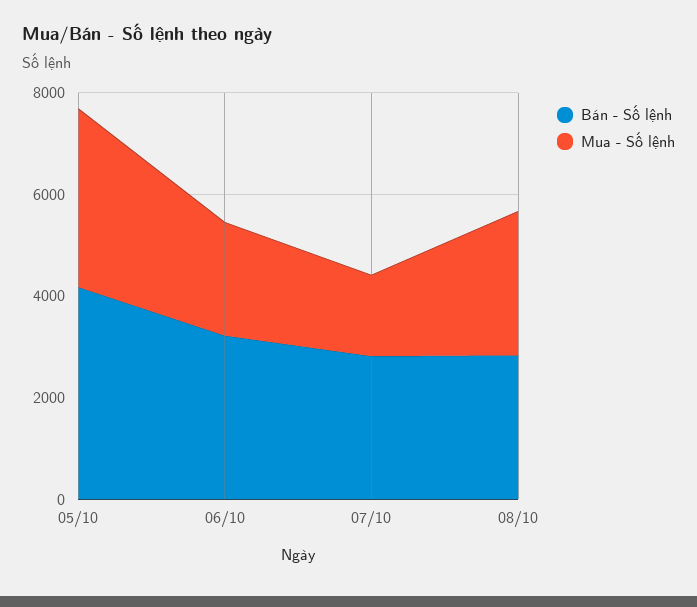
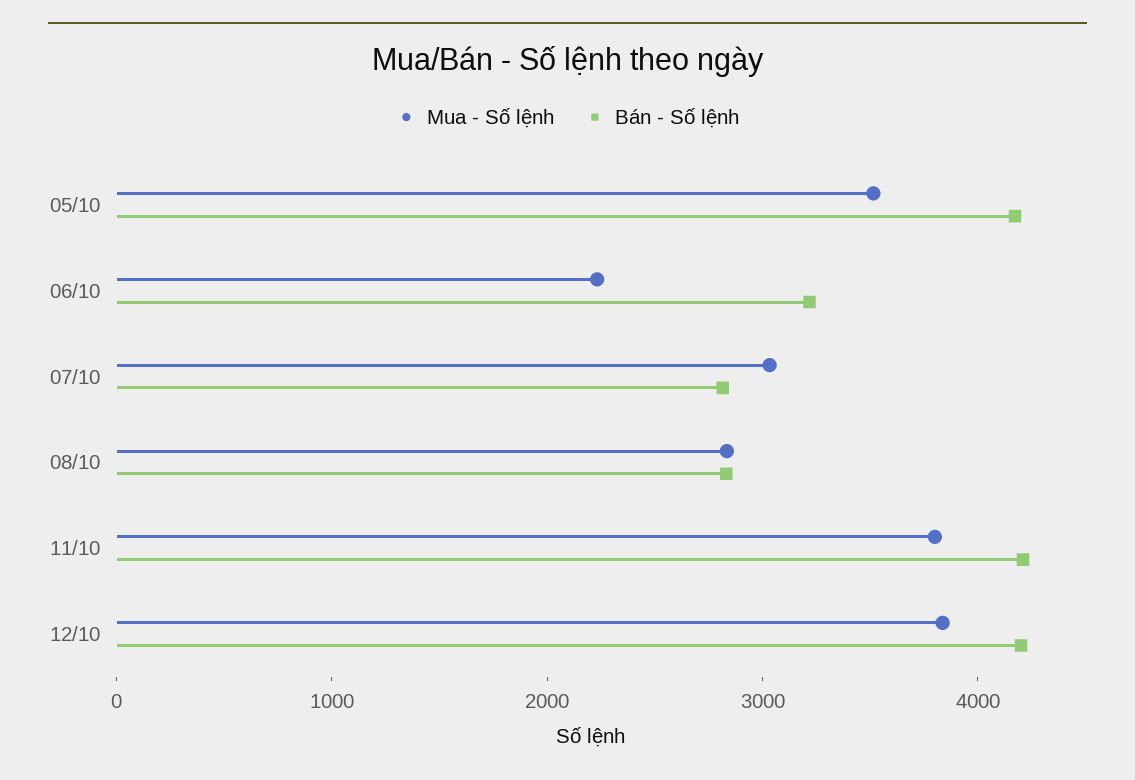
Mua - Số lệnh, 07/10: 1500 -> 3000
Mua - Số lệnh, 11/10: none -> 3800
Bán - Số lệnh, 11/10: none -> 4200
Mua - Số lệnh, 12/10: none -> 3800
Bán - Số lệnh, 12/10: none -> 4200

